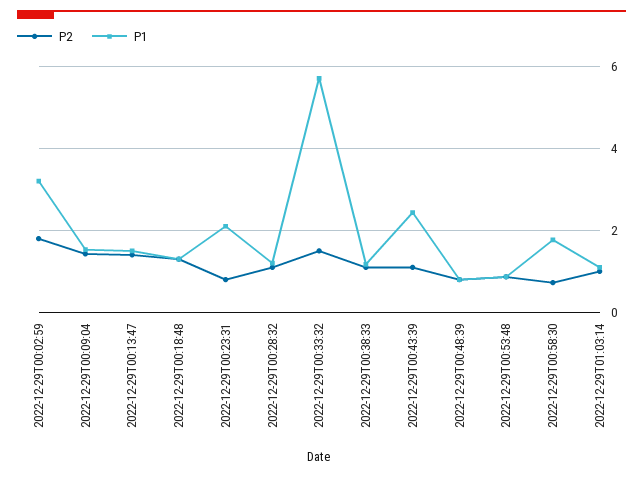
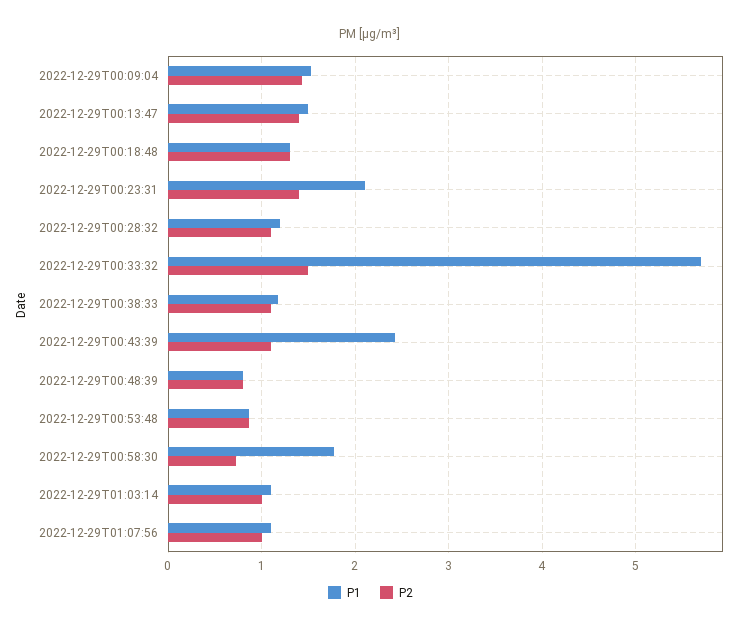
P2, 2022-12-29T00:02:59: 1.8 -> none
P1, 2022-12-29T00:02:59: 3.2 -> none
P2, 2022-12-29T00:23:31: 0.8 -> 1.4
P1, 2022-12-29T01:07:56: none -> 1.1
P2, 2022-12-29T01:07:56: none -> 1

